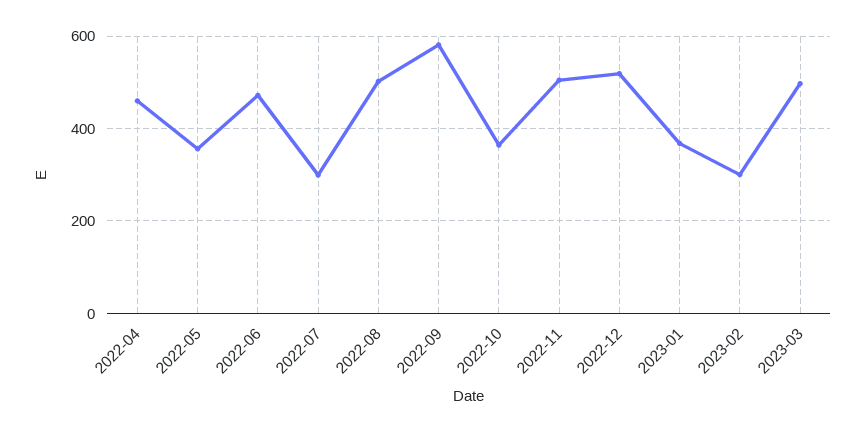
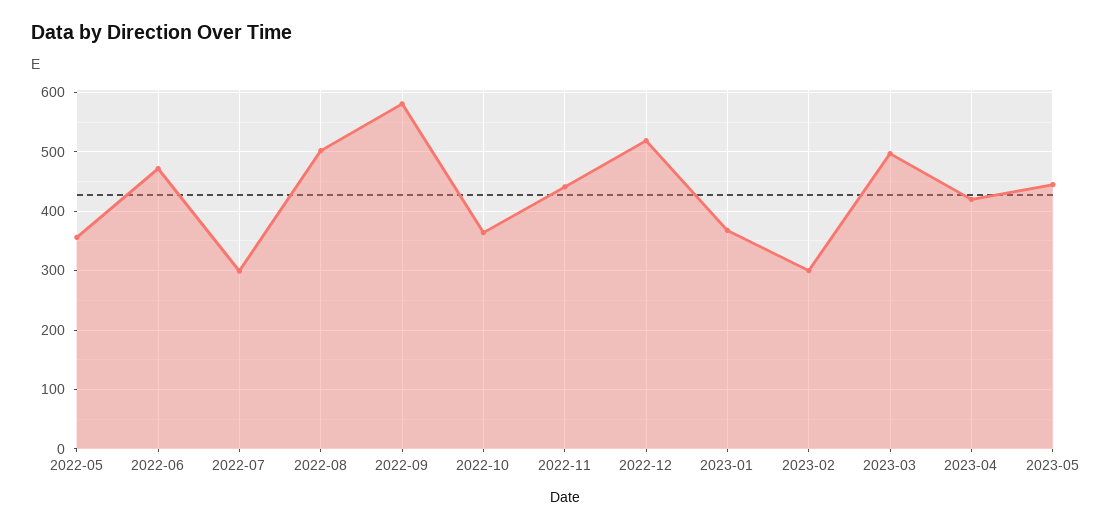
2022-04: 460 -> none
2022-11: 500 -> 440
2023-04: none -> 420
2023-05: none -> 440

